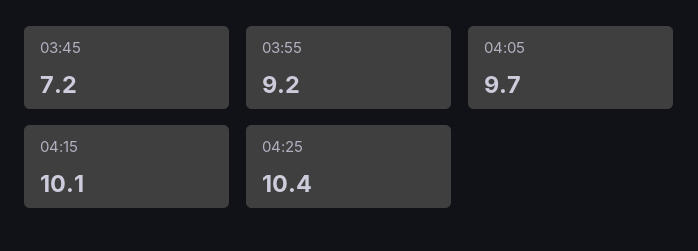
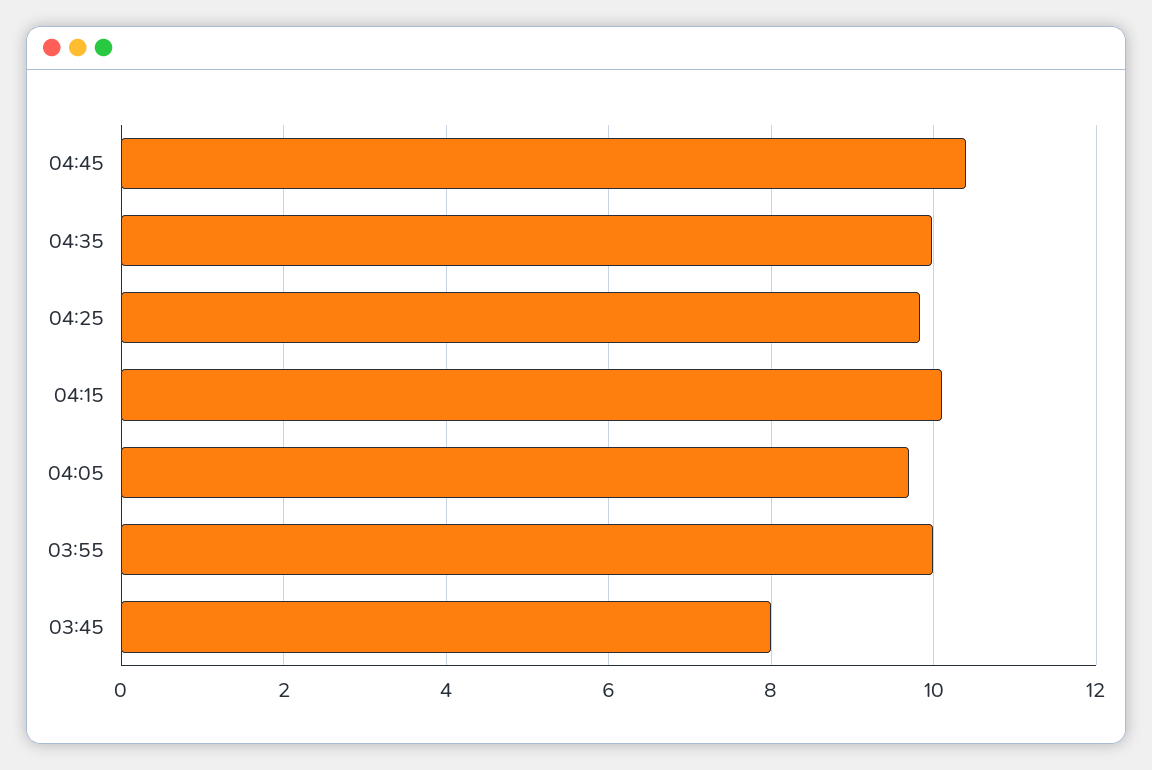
03:45: 7.2 -> 8
03:55: 9.2 -> 10
04:25: 10.4 -> 9.8
04:45: none -> 10.4
04:35: none -> 10

